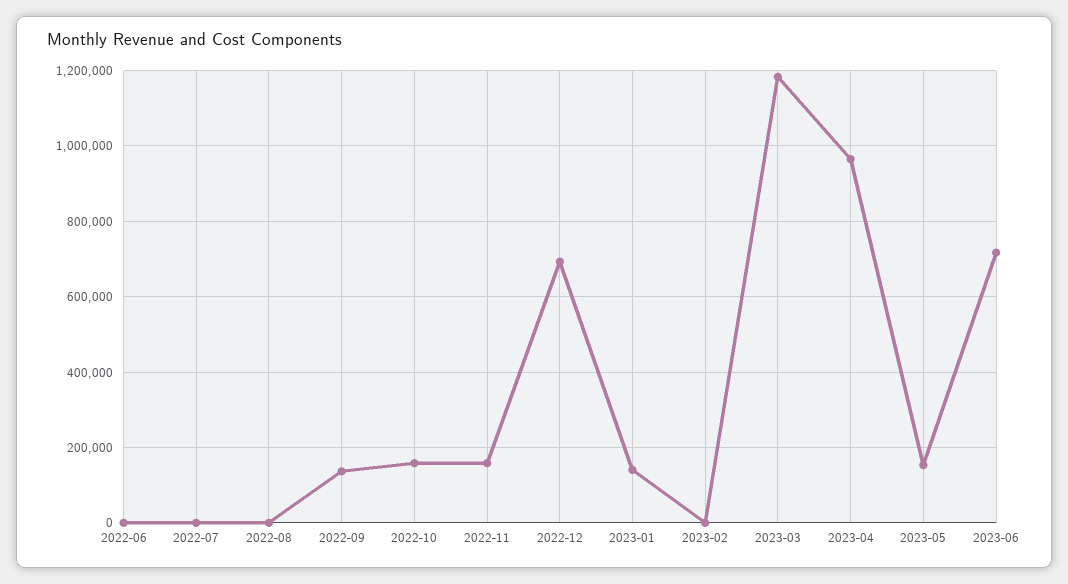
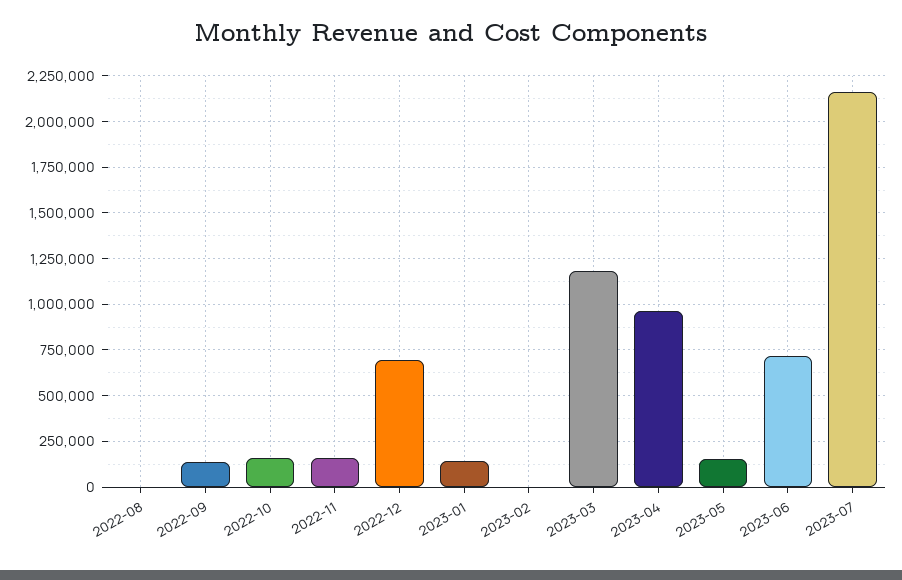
2022-06: 0 -> none
2022-07: 0 -> none
2023-07: none -> 2150000

